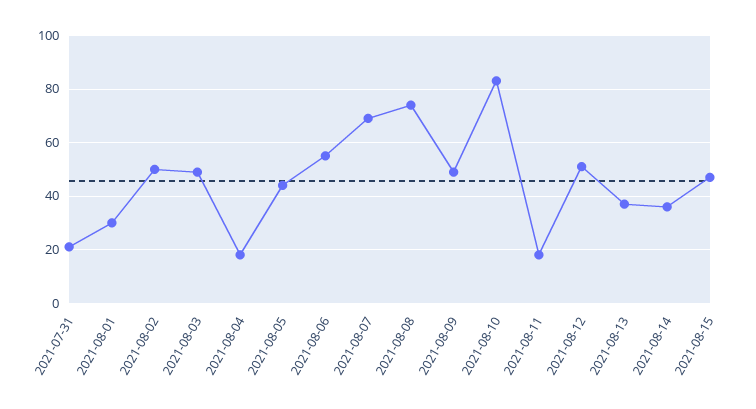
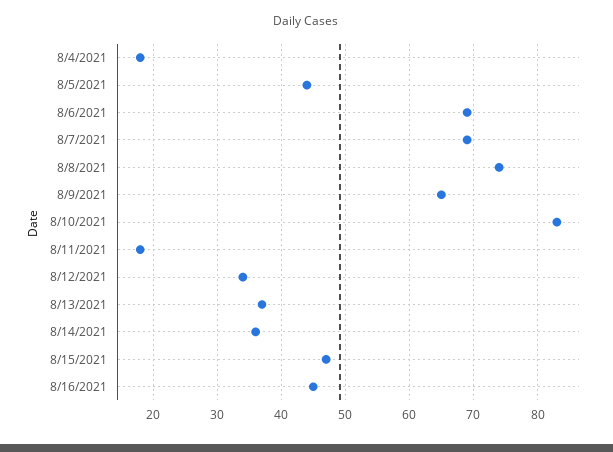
2021-07-31: 20 -> none
2021-08-01: 30 -> none
2021-08-02: 50 -> none
2021-08-03: 50 -> none
2021-08-06: 55 -> 69
2021-08-09: 50 -> 65
2021-08-12: 50 -> 34
8/16/2021: none -> 45

